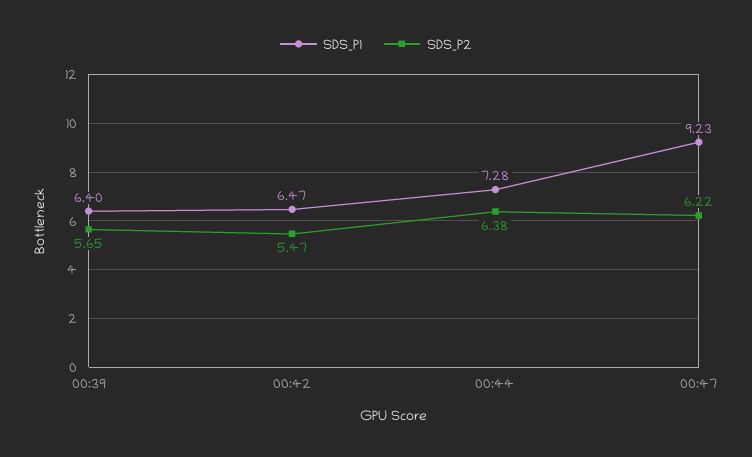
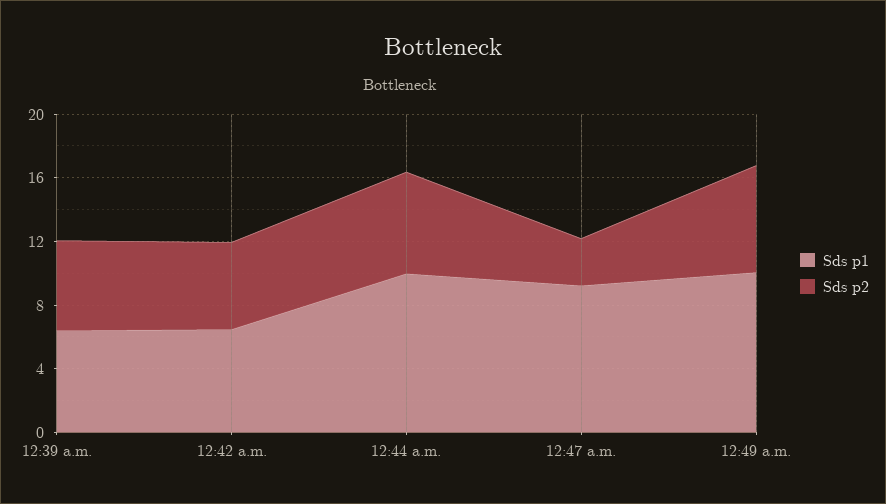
SDS_P1, 00:44: 7.28 -> 10
SDS_P2, 00:47: 6.22 -> 3
SDS_P1, 12:49 a.m.: none -> 10
SDS_P2, 12:49 a.m.: none -> 7

